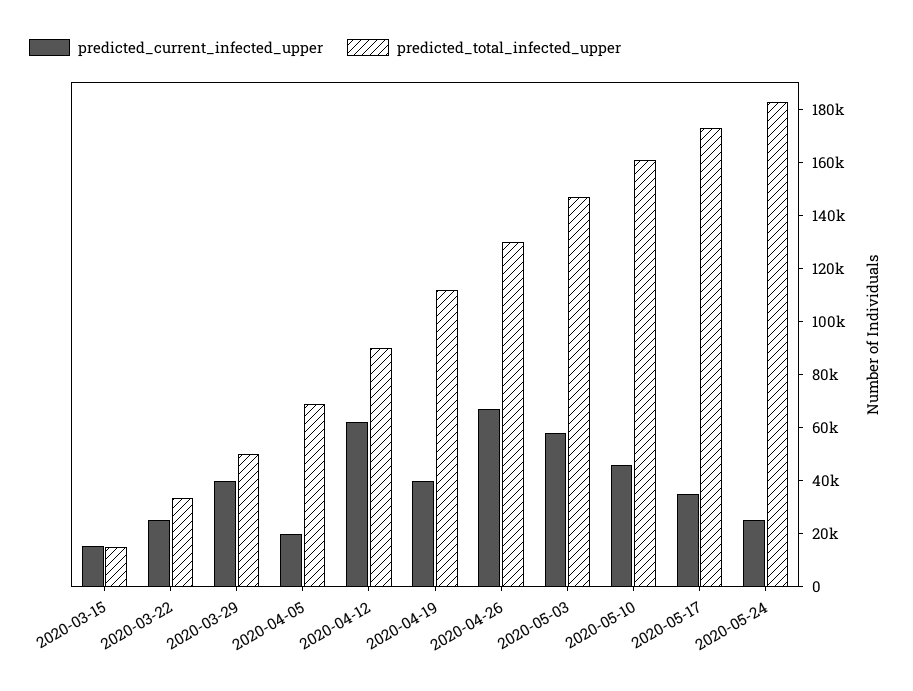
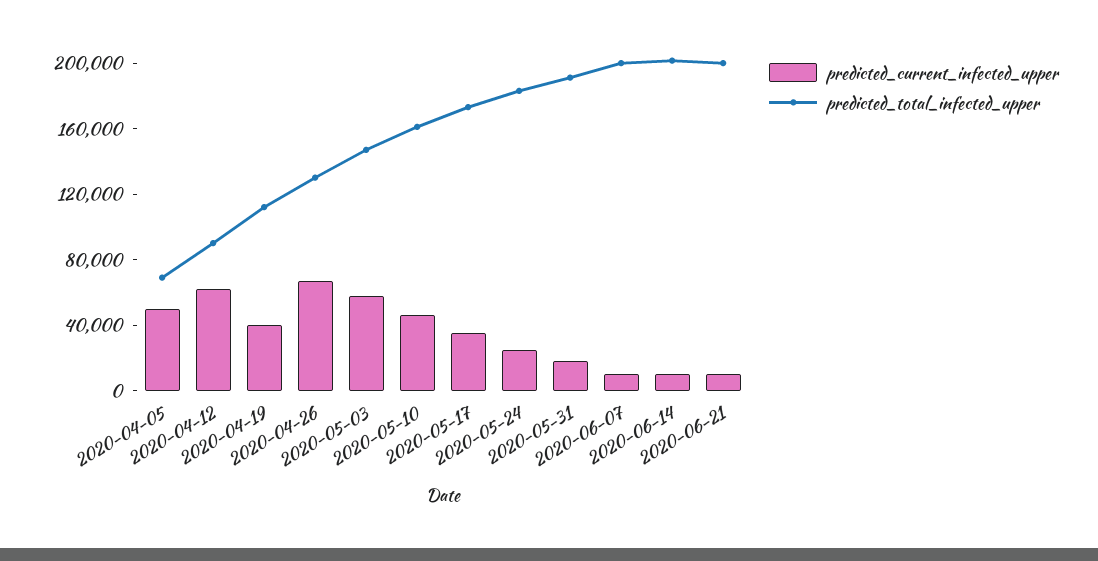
predicted_current_infected_upper, 2020-03-15: 15000 -> none
predicted_total_infected_upper, 2020-03-15: 15000 -> none
predicted_current_infected_upper, 2020-03-22: 25000 -> none
predicted_total_infected_upper, 2020-03-22: 35000 -> none
predicted_current_infected_upper, 2020-03-29: 40000 -> none
predicted_total_infected_upper, 2020-03-29: 50000 -> none
predicted_current_infected_upper, 2020-04-05: 20000 -> 50000
predicted_current_infected_upper, 2020-05-31: none -> 20000
predicted_total_infected_upper, 2020-05-31: none -> 190000
predicted_current_infected_upper, 2020-06-07: none -> 10000
predicted_total_infected_upper, 2020-06-07: none -> 200000
predicted_current_infected_upper, 2020-06-14: none -> 10000
predicted_total_infected_upper, 2020-06-14: none -> 200000
predicted_current_infected_upper, 2020-06-21: none -> 10000
predicted_total_infected_upper, 2020-06-21: none -> 200000

